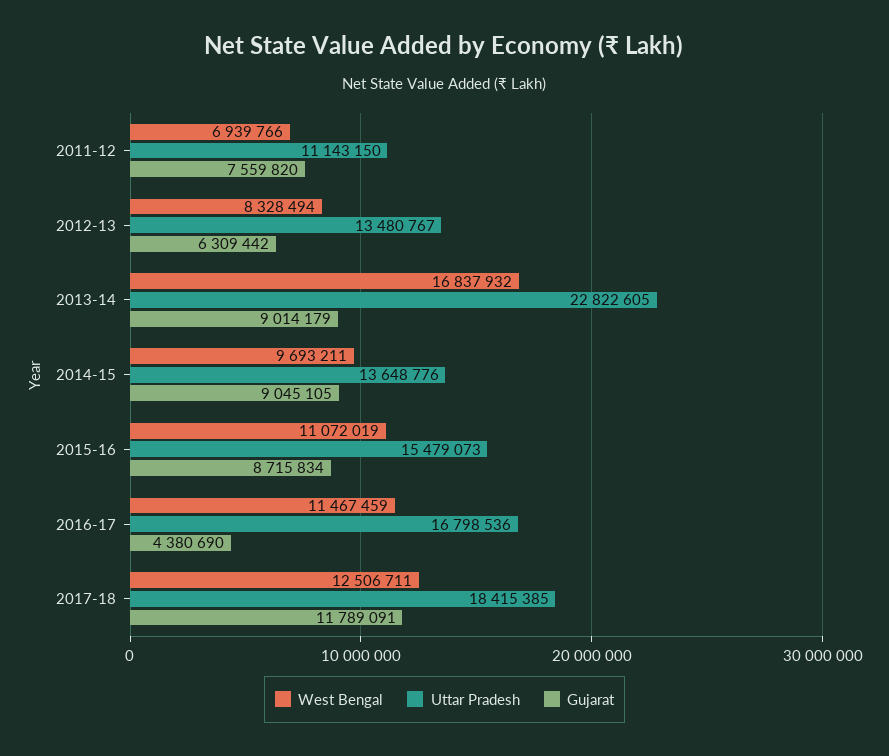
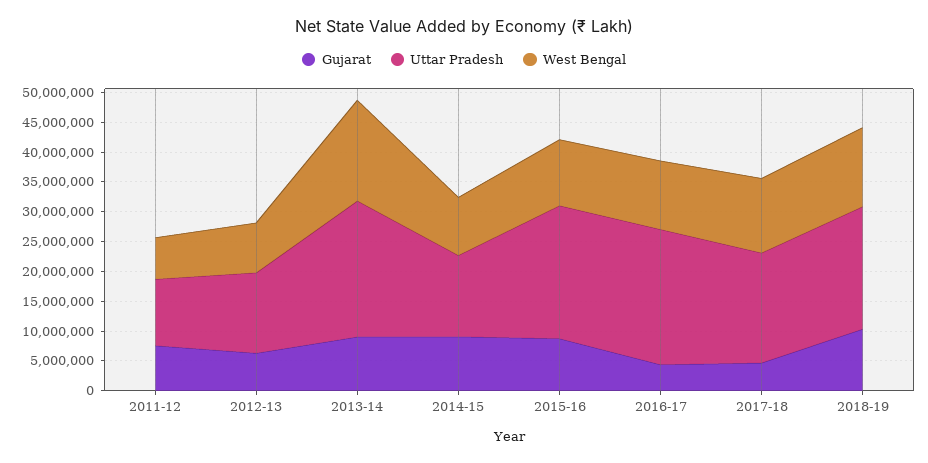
Uttar Pradesh, 2015-16: 15479073 -> 22500000
Uttar Pradesh, 2016-17: 16798536 -> 22500000
Gujarat, 2017-18: 11789091 -> 5000000
Gujarat, 2018-19: none -> 10000000
Uttar Pradesh, 2018-19: none -> 20000000
West Bengal, 2018-19: none -> 12500000

